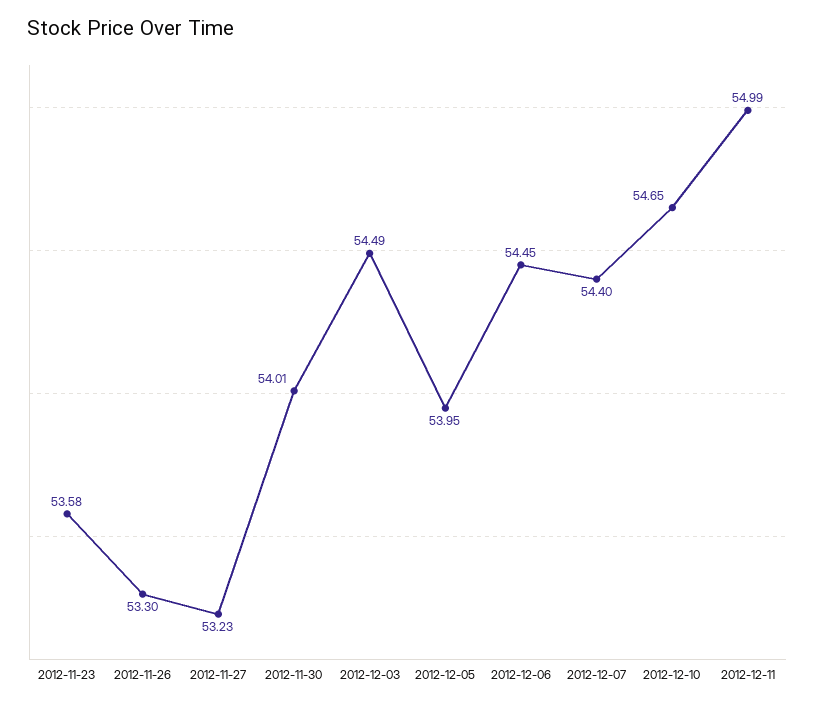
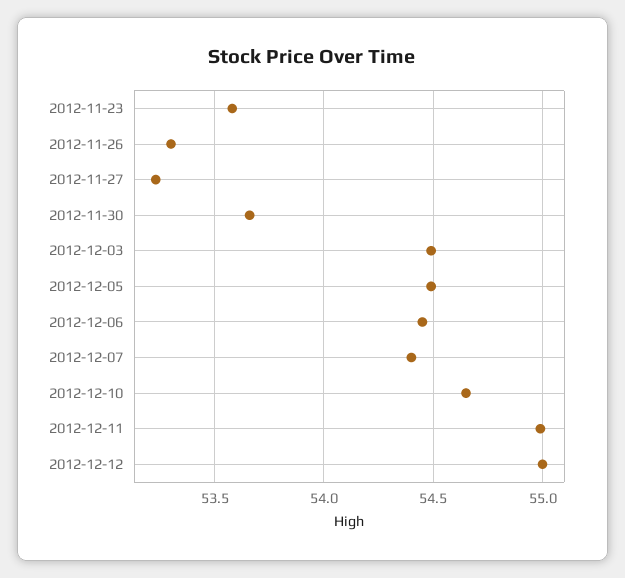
2012-11-30: 54.01 -> 53.65
2012-12-05: 53.95 -> 54.5
2012-12-12: none -> 55

